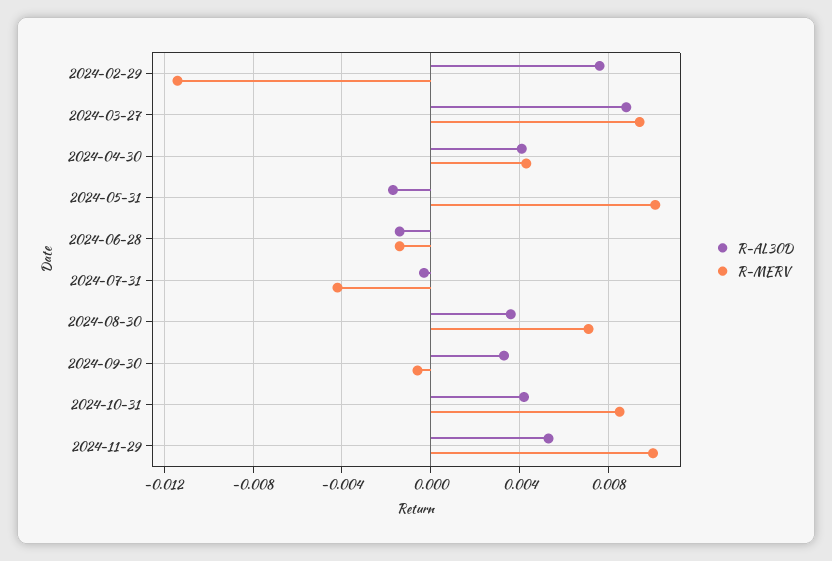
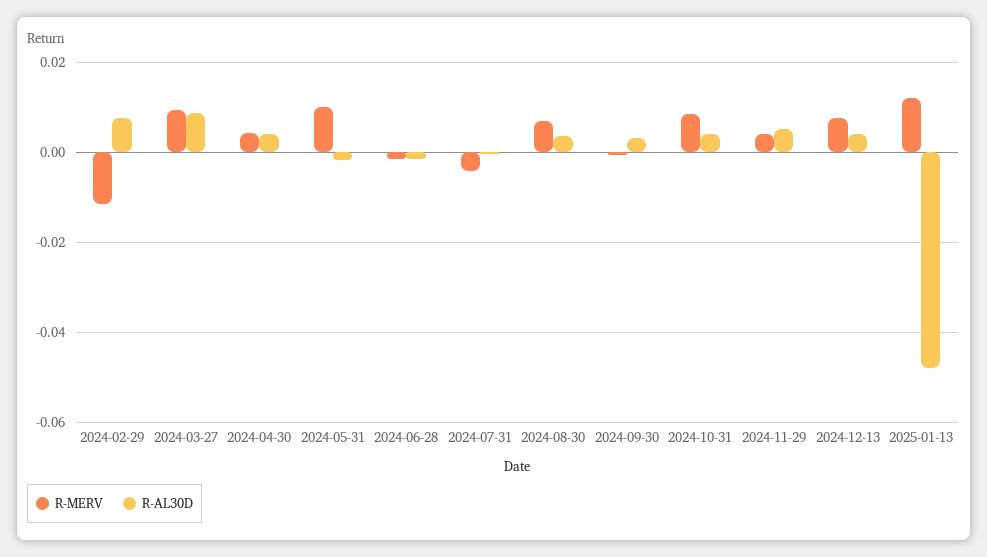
R-MERV, 2024-11-29: 0.01 -> 0.004
R-MERV, 2024-12-13: none -> 0.008
R-AL30D, 2024-12-13: none -> 0.004
R-MERV, 2025-01-13: none -> 0.012
R-AL30D, 2025-01-13: none -> -0.048

